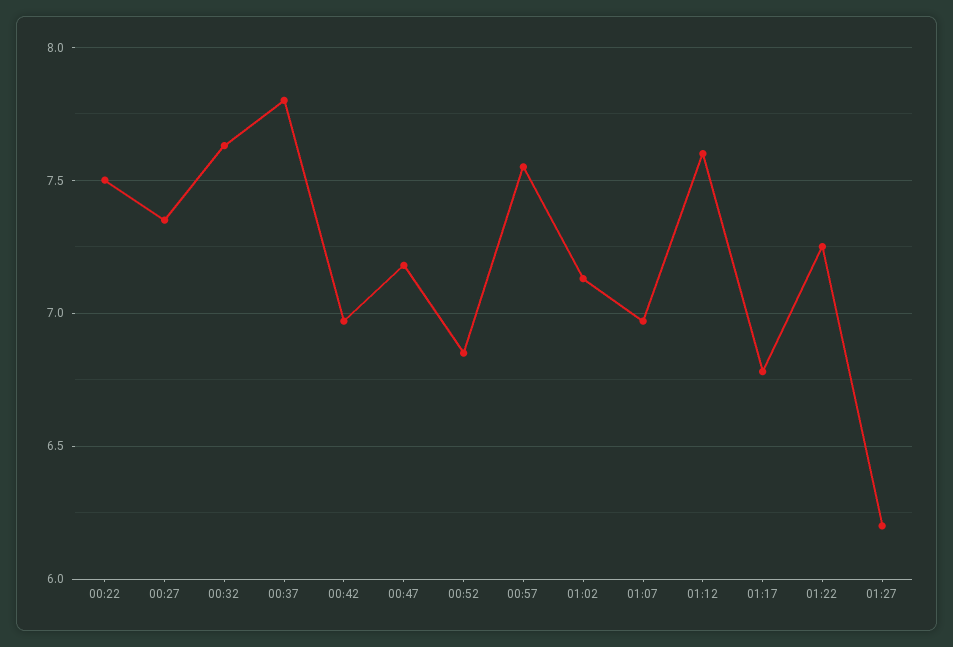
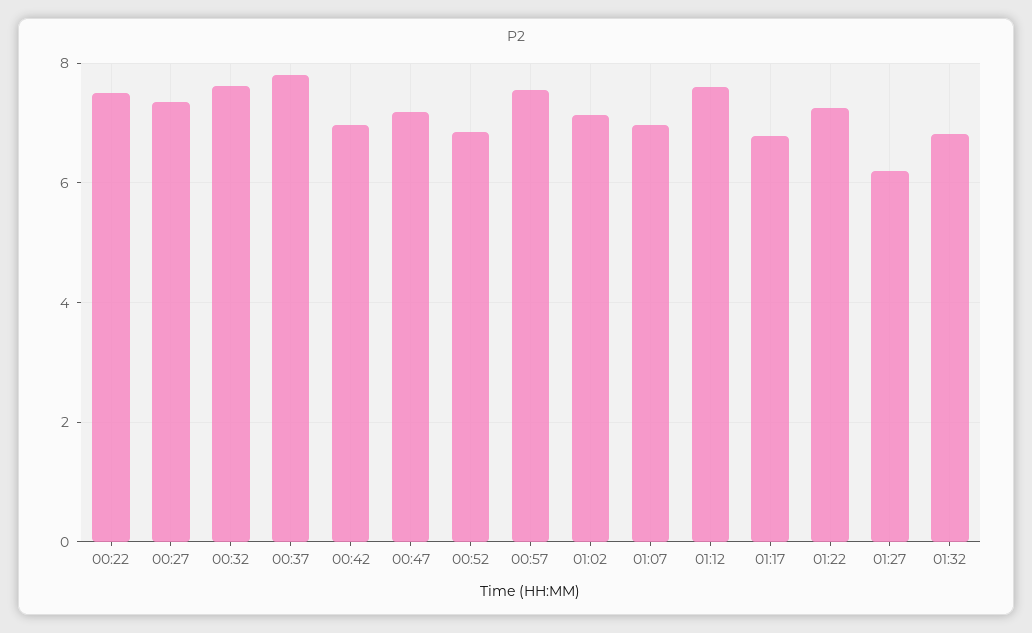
01:32: none -> 6.8

